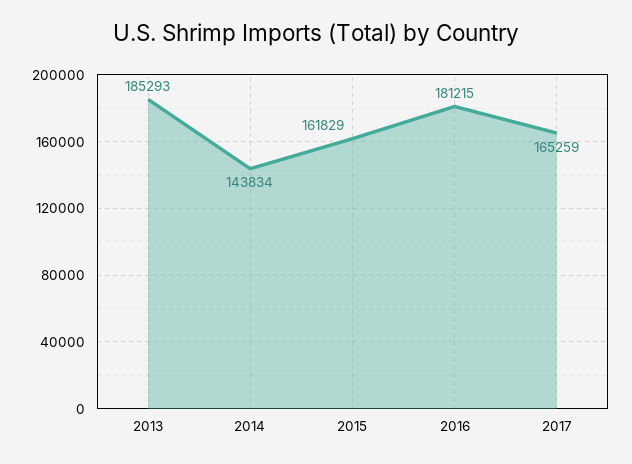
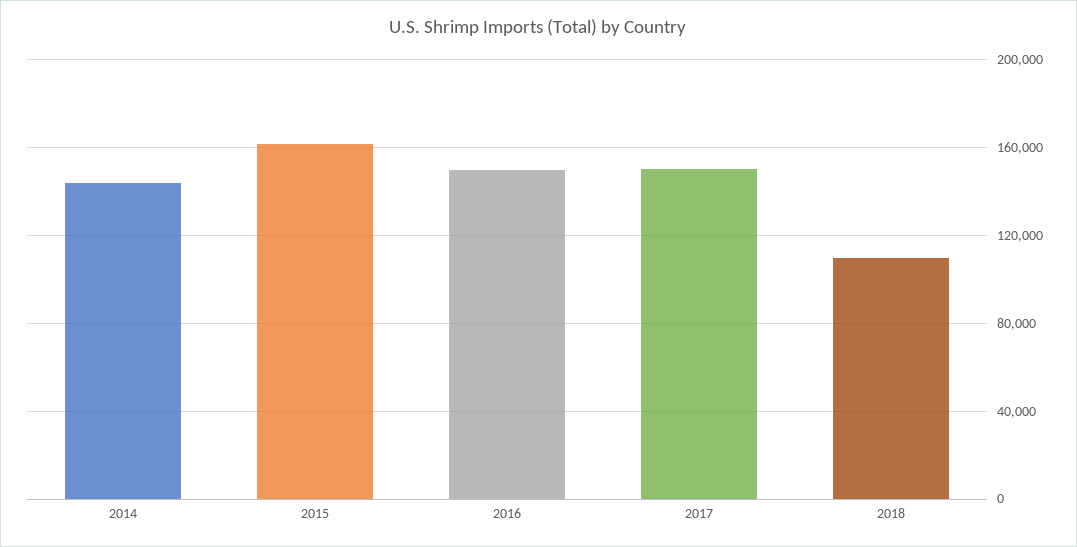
2013: 185293 -> none
2016: 181215 -> 150000
2017: 165259 -> 150000
2018: none -> 110000

